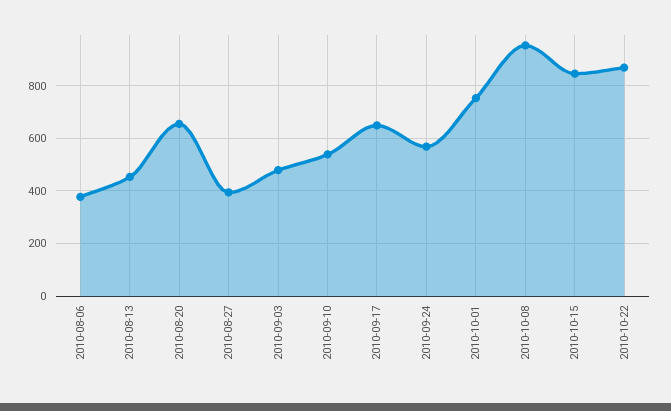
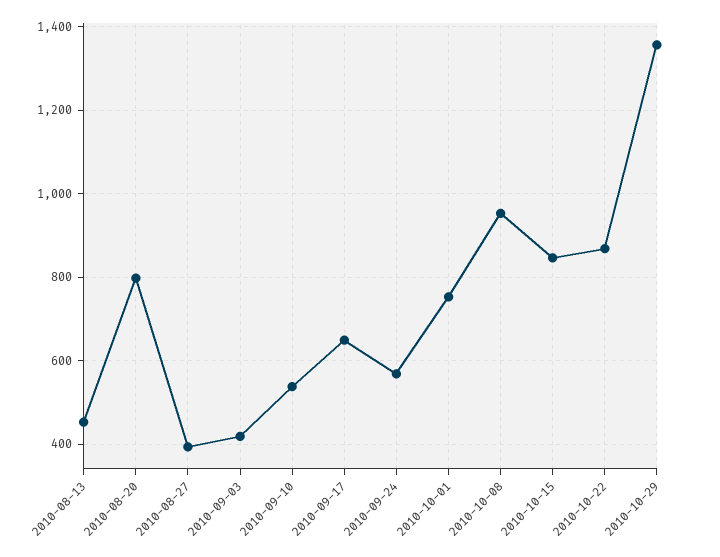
2010-08-06: 375 -> none
2010-08-20: 650 -> 800
2010-09-03: 475 -> 420
2010-10-29: none -> 1360

